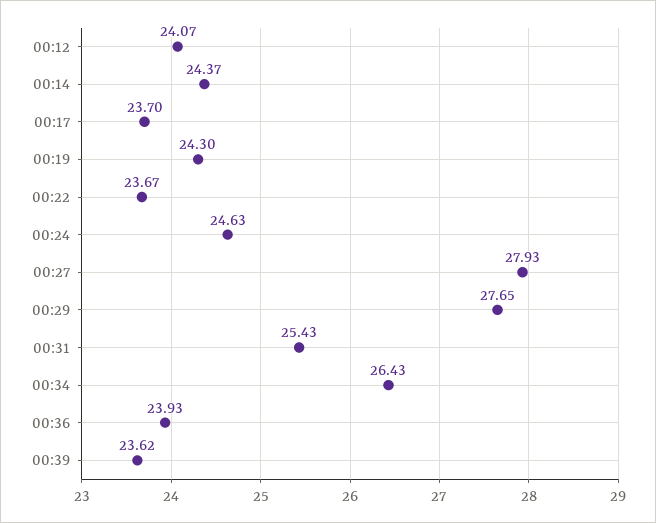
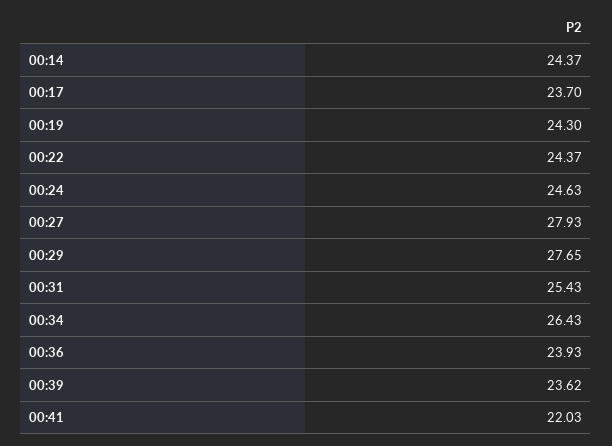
00:12: 24.07 -> none
00:22: 23.67 -> 24.37
00:41: none -> 22.03

